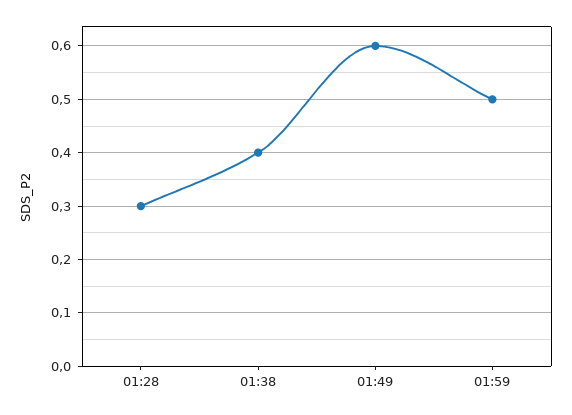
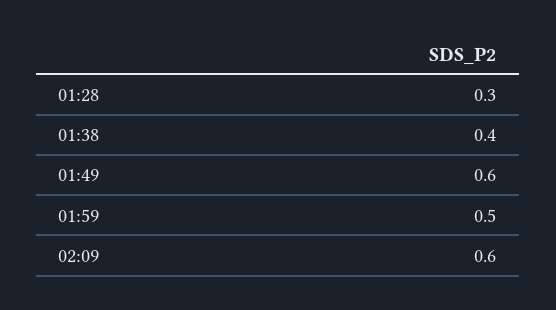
02:09: none -> 0.6

